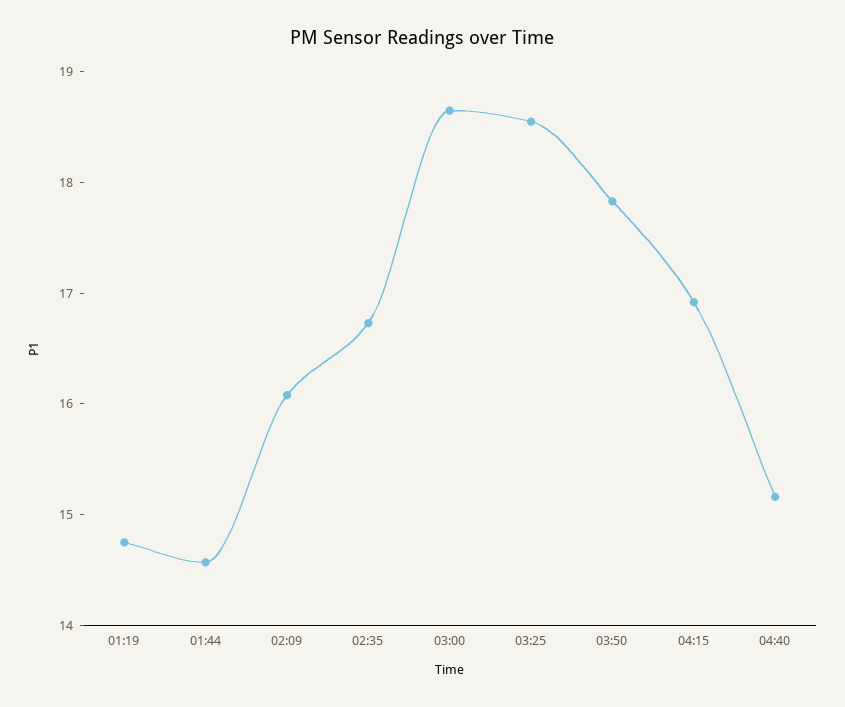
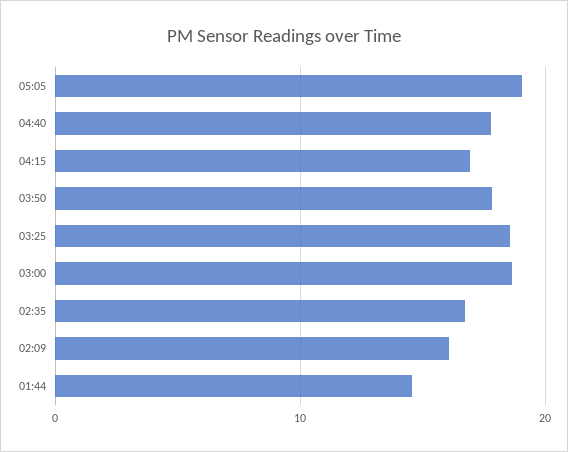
01:19: 14.8 -> none
04:40: 15.2 -> 18
05:05: none -> 19

